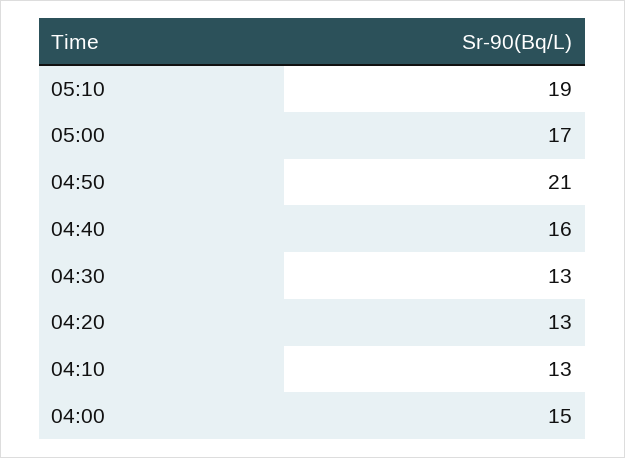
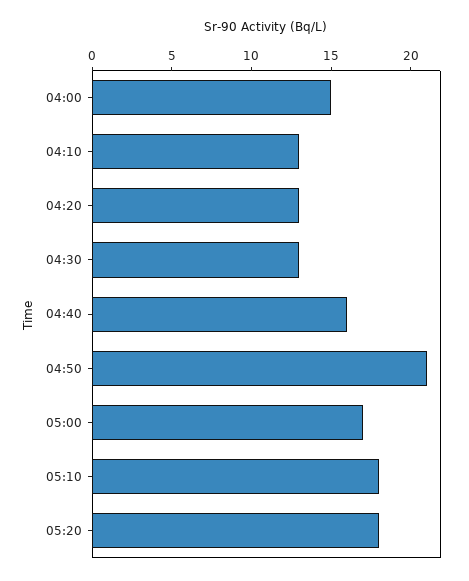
05:10: 19 -> 18
05:20: none -> 18

